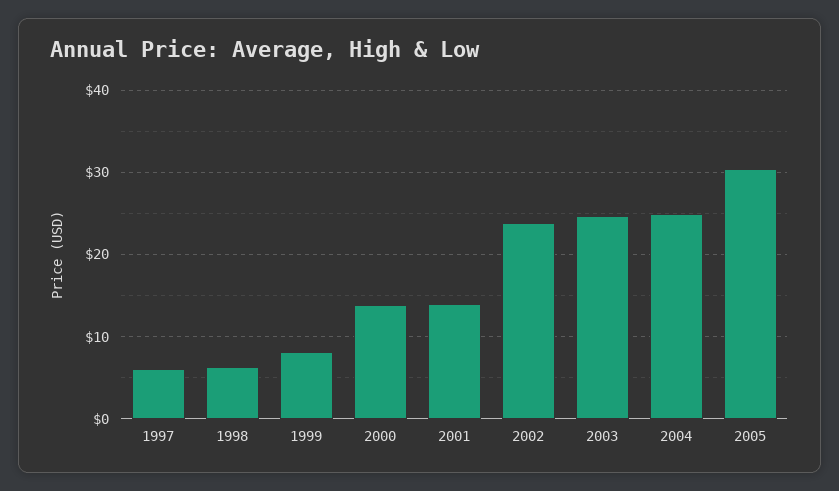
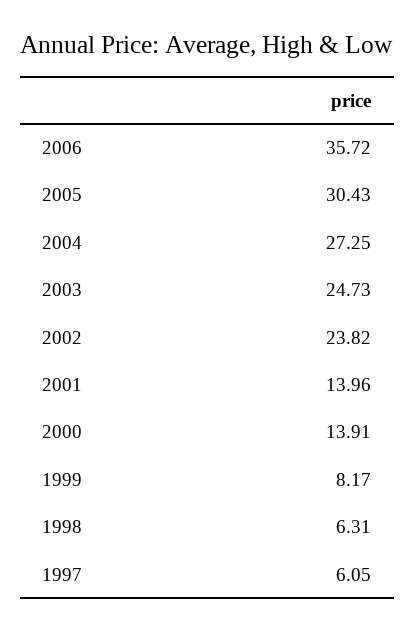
2004: 25 -> 27.25
2006: none -> 35.72

